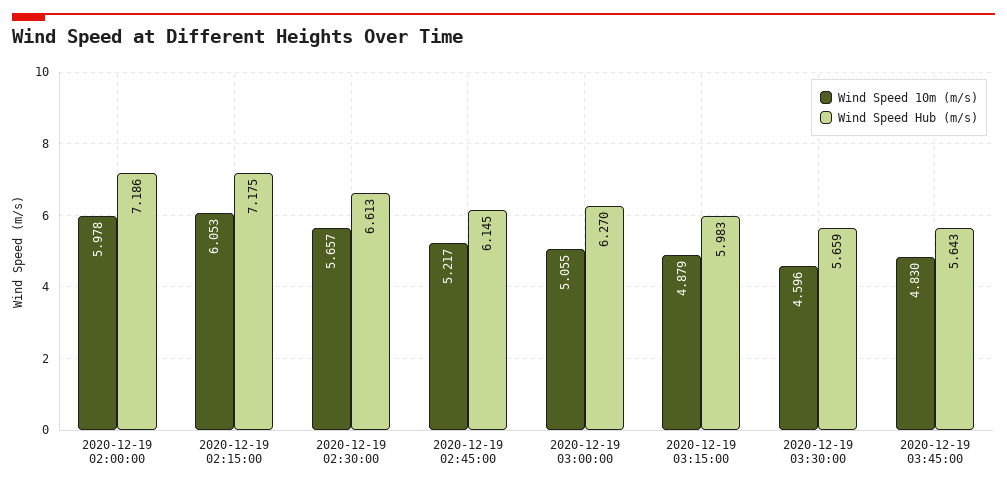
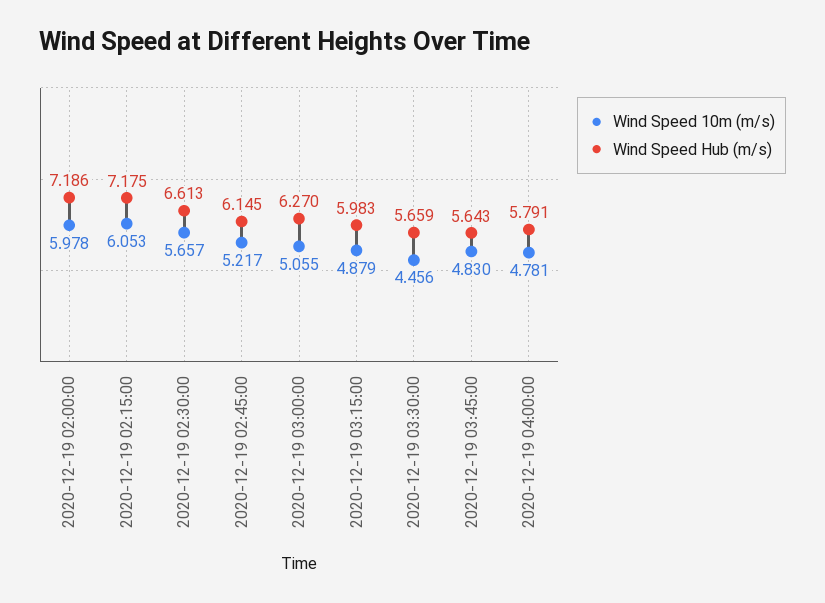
Wind Speed 10m (m/s), 2020-12-19 03:30:00: 4.596 -> 4.456
Wind Speed 10m (m/s), 2020-12-19 04:00:00: none -> 4.781
Wind Speed Hub (m/s), 2020-12-19 04:00:00: none -> 5.791

